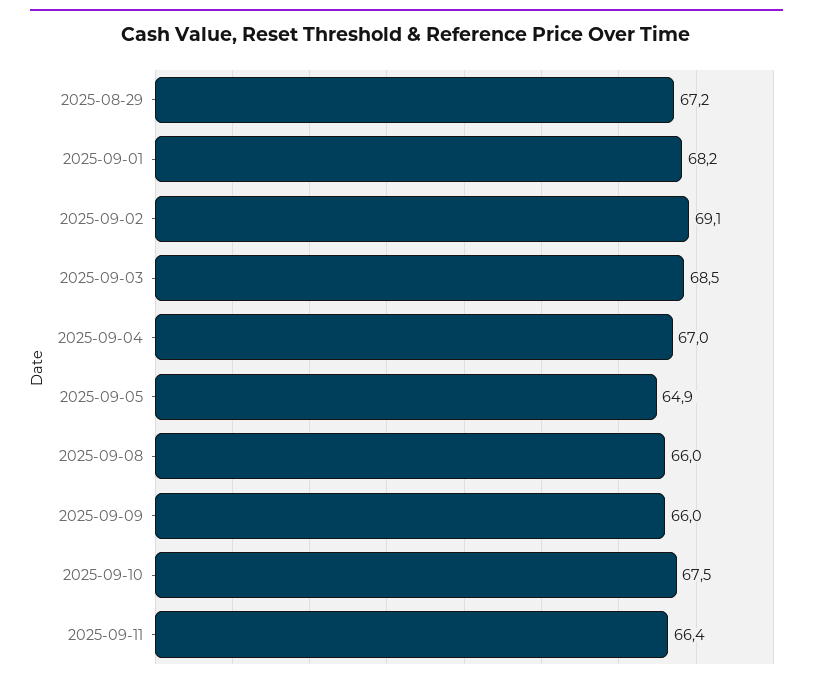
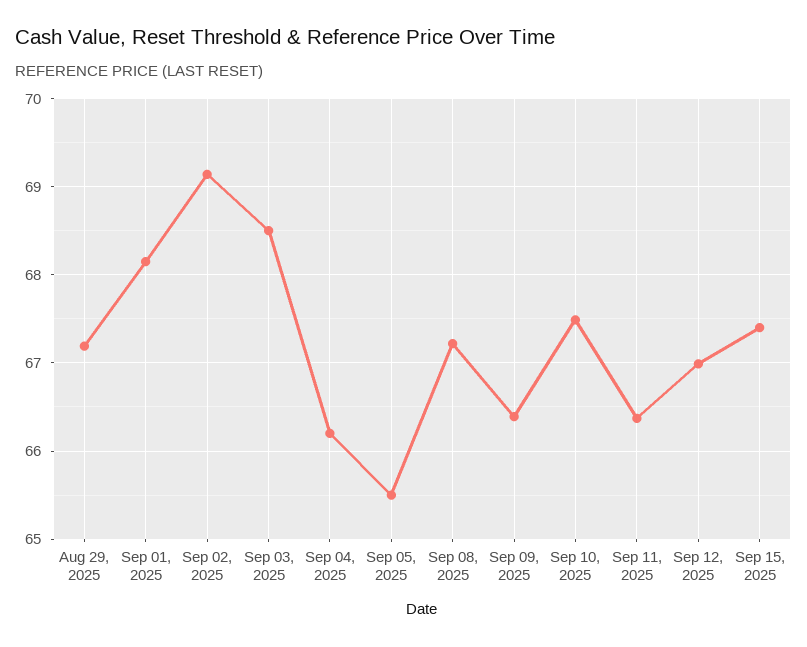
2025-09-04: 67 -> 66.2
2025-09-05: 64.9 -> 65.5
2025-09-08: 66 -> 67.2
2025-09-09: 66 -> 66.4
Sep 12, 2025: none -> 67
Sep 15, 2025: none -> 67.4

